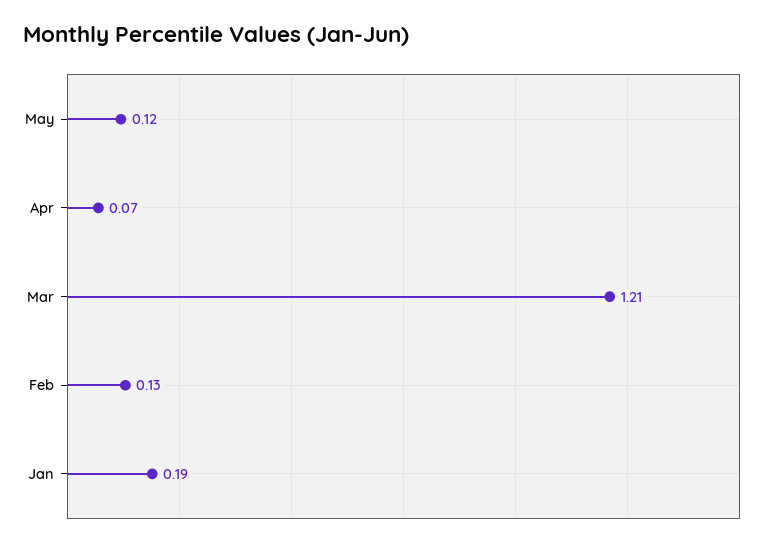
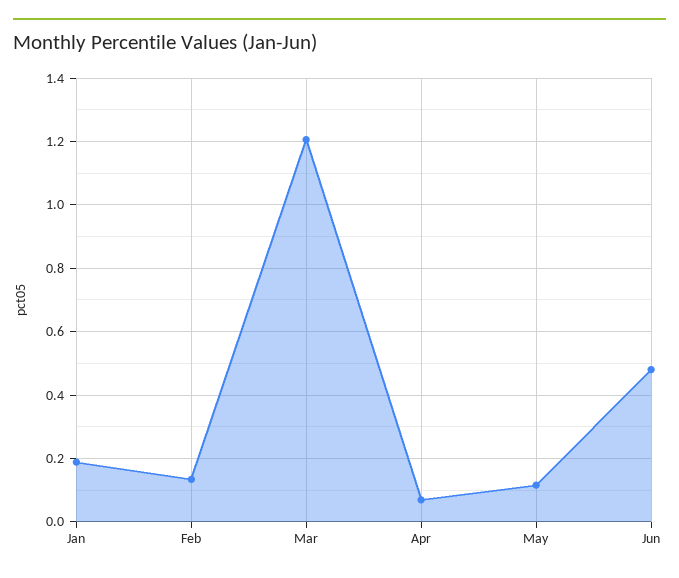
Jun: none -> 0.48

